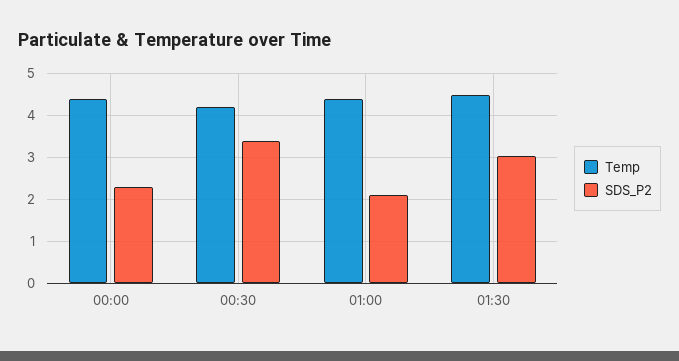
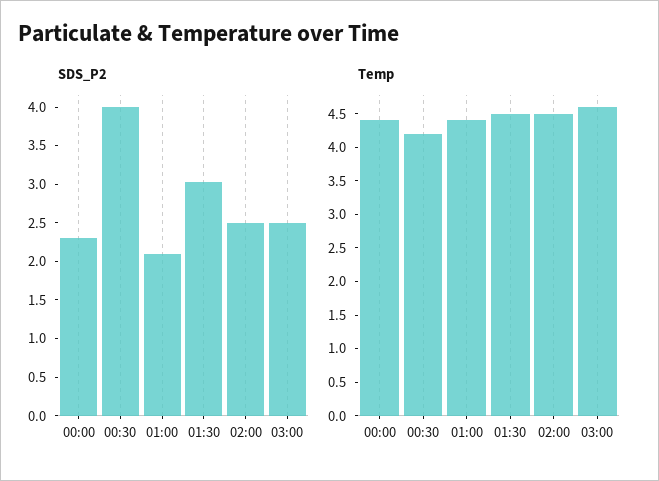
SDS_P2, 00:30: 3.4 -> 4
SDS_P2, 02:00: none -> 2.5
SDS_P2, 03:00: none -> 2.5
Temp, 02:00: none -> 4.5
Temp, 03:00: none -> 4.5

